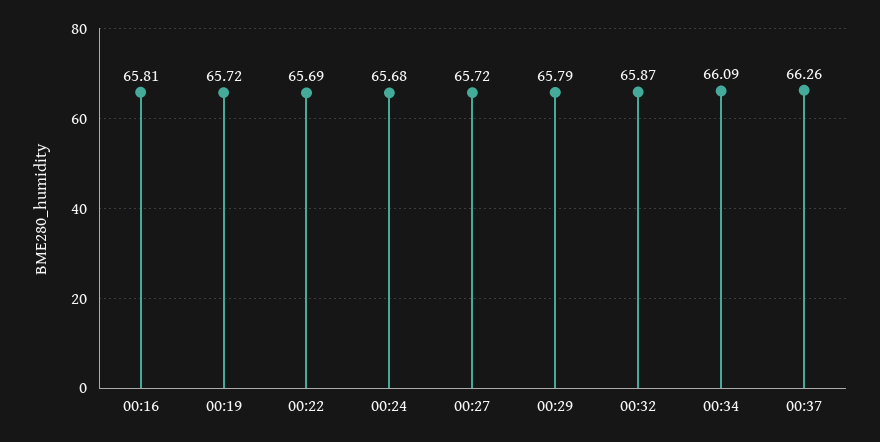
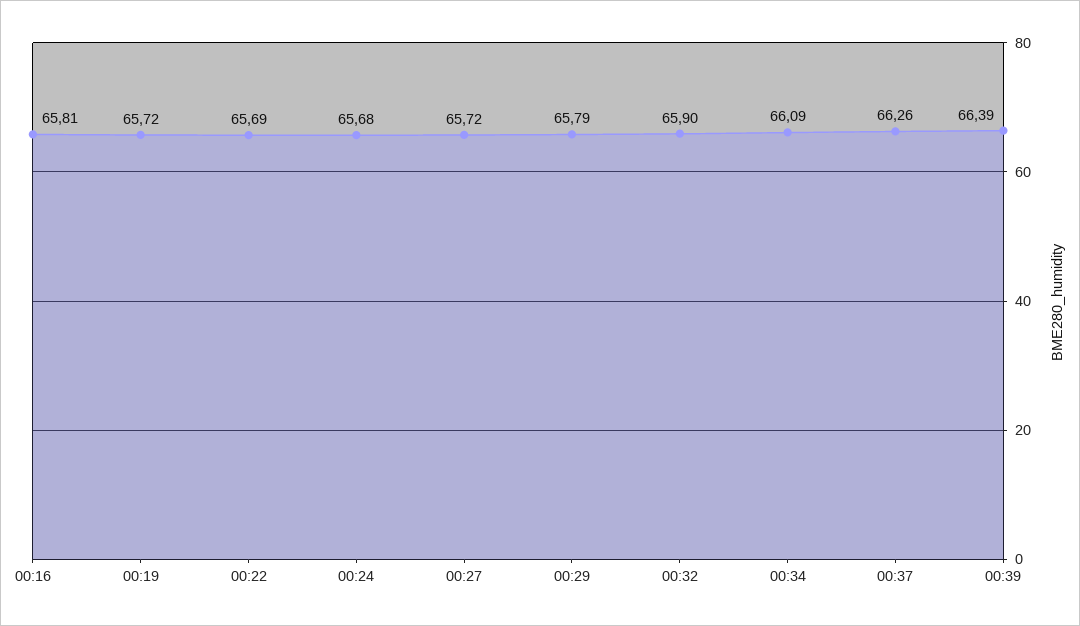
00:32: 65.87 -> 65.9
00:39: none -> 66.39

